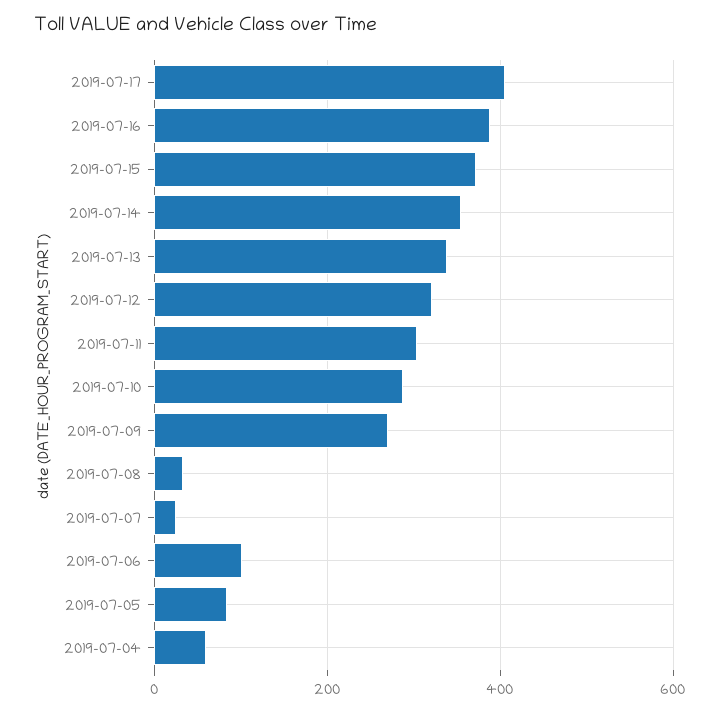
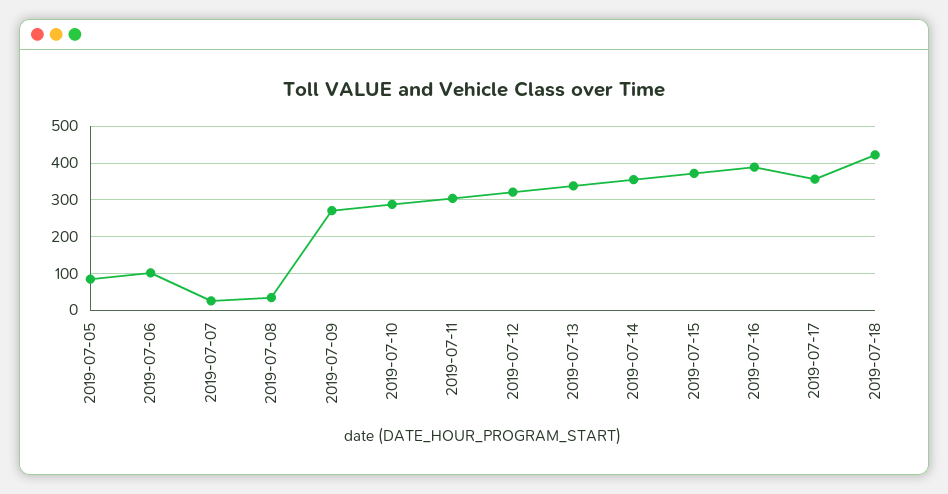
2019-07-17: 400 -> 360
2019-07-04: 60 -> none
2019-07-18: none -> 420

